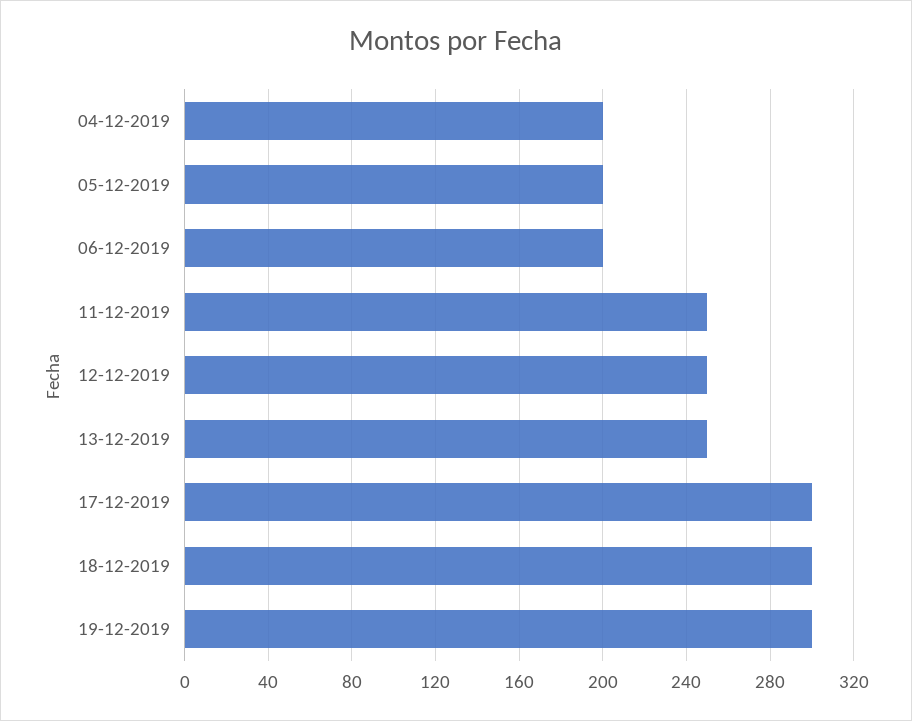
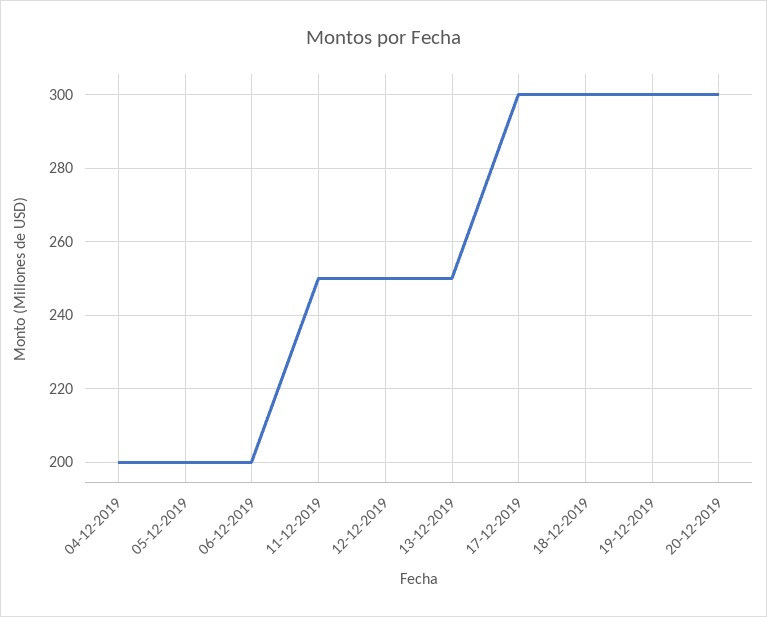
20-12-2019: none -> 300

